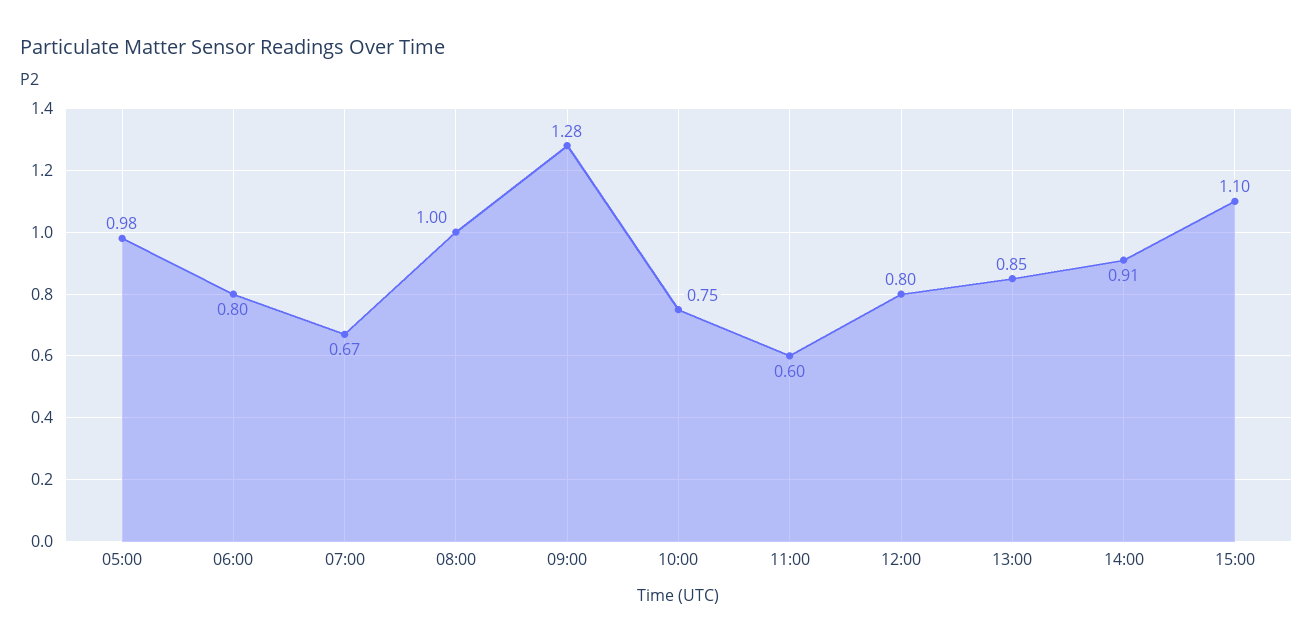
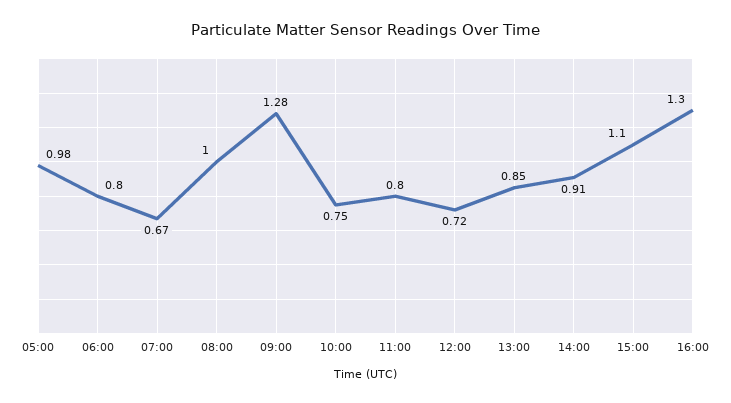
11:00: 0.6 -> 0.8
12:00: 0.8 -> 0.72
16:00: none -> 1.3

